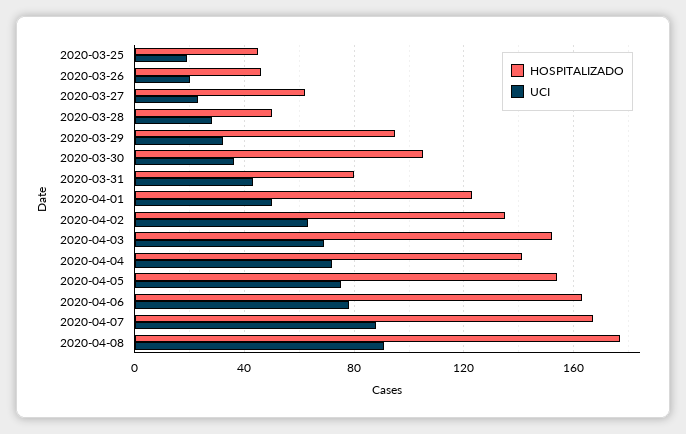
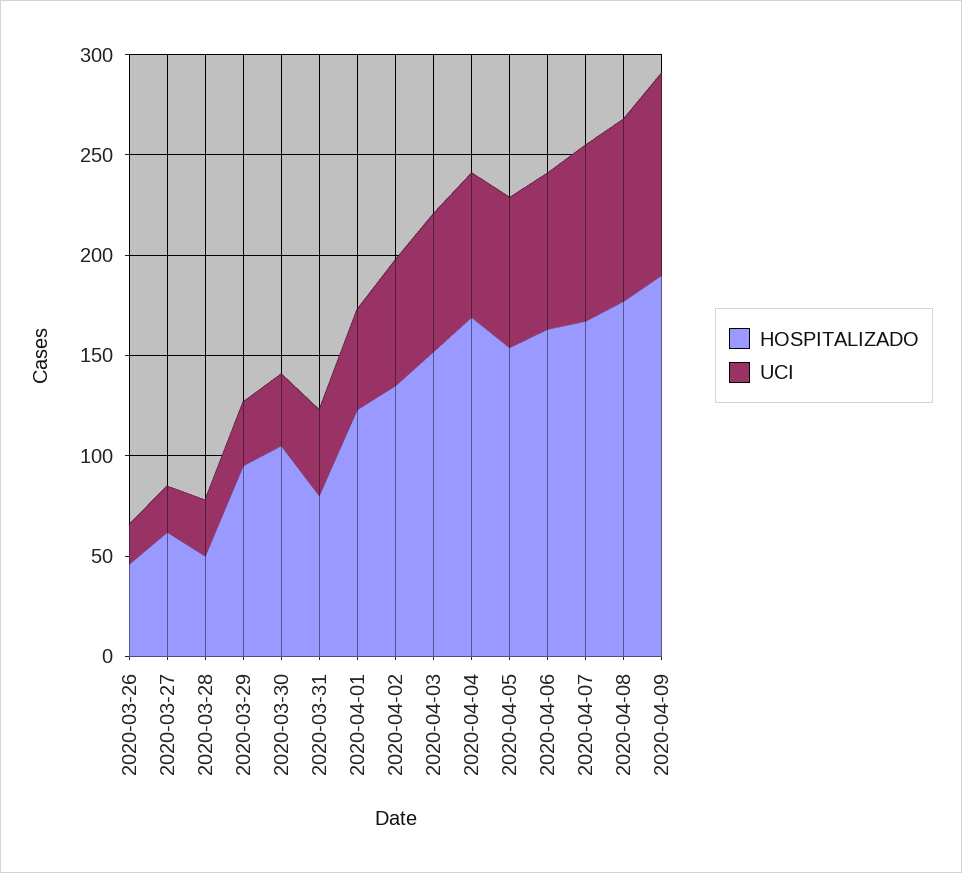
HOSPITALIZADO, 2020-03-25: 45 -> none
UCI, 2020-03-25: 20 -> none
HOSPITALIZADO, 2020-04-04: 140 -> 170
HOSPITALIZADO, 2020-04-09: none -> 190
UCI, 2020-04-09: none -> 100

